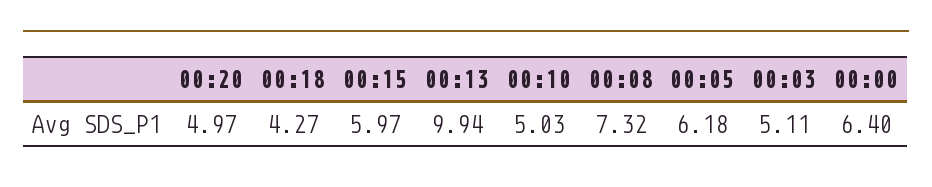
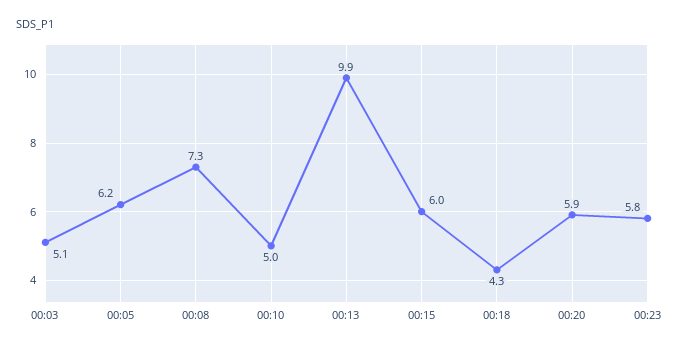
00:20: 4.97 -> 5.9
00:00: 6.4 -> none
00:23: none -> 5.8

